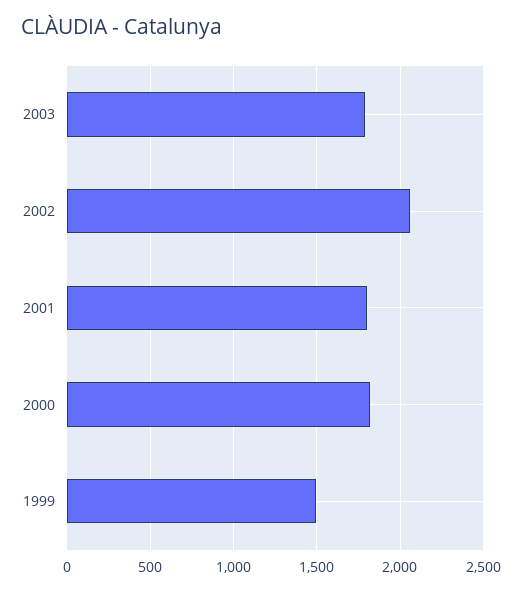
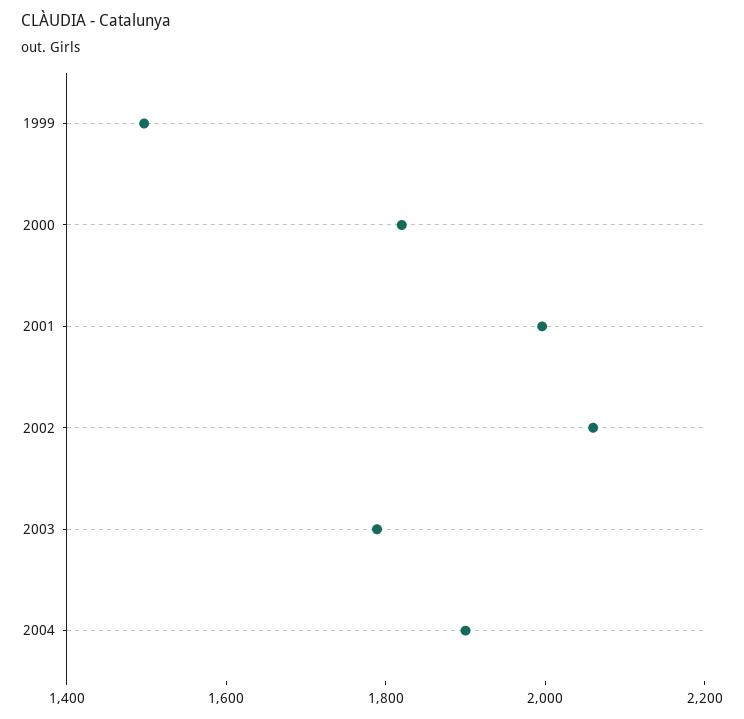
2001: 1800 -> 2000
2004: none -> 1900

